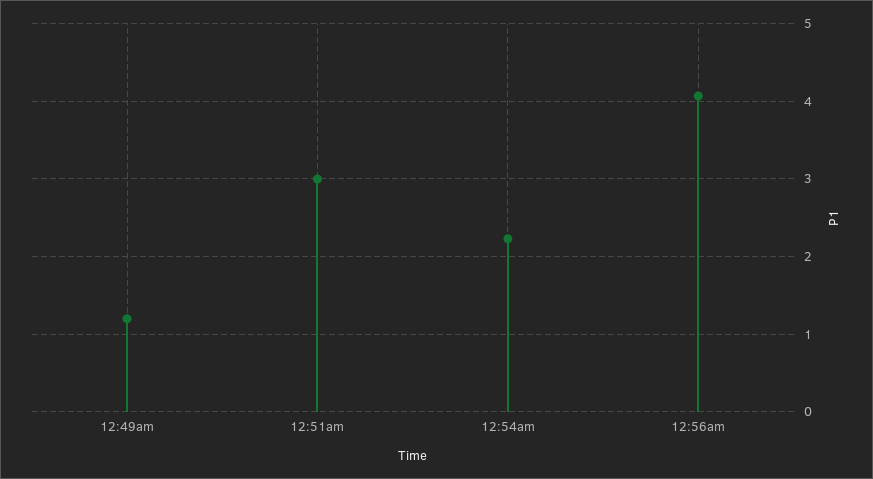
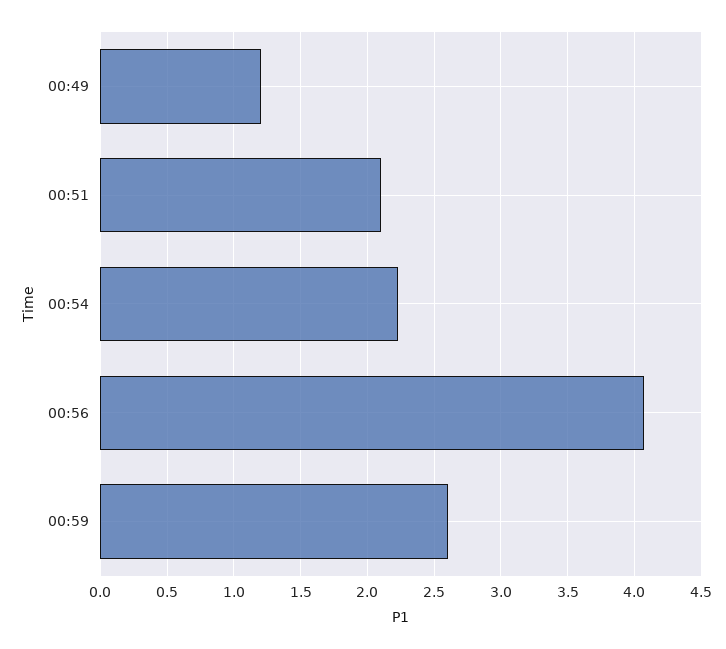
12:51am: 3 -> 2.1
00:59: none -> 2.6

